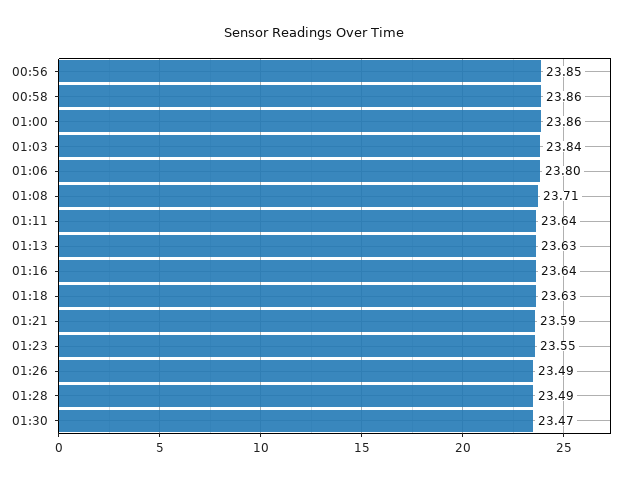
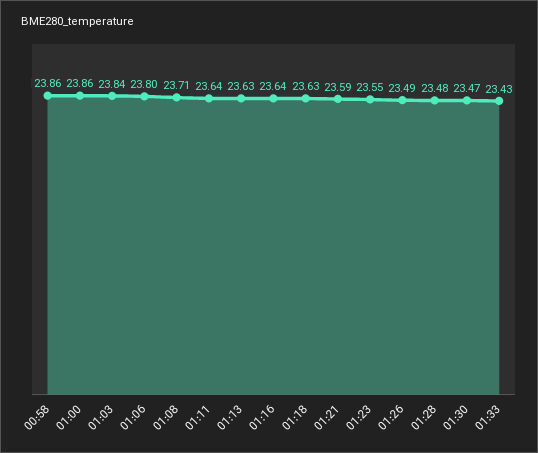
00:56: 23.85 -> none
01:28: 23.49 -> 23.48
01:33: none -> 23.43

